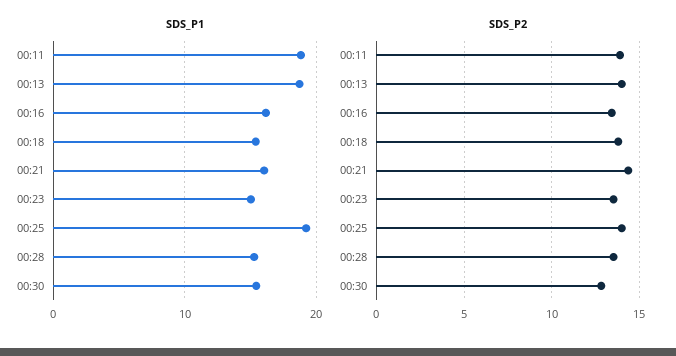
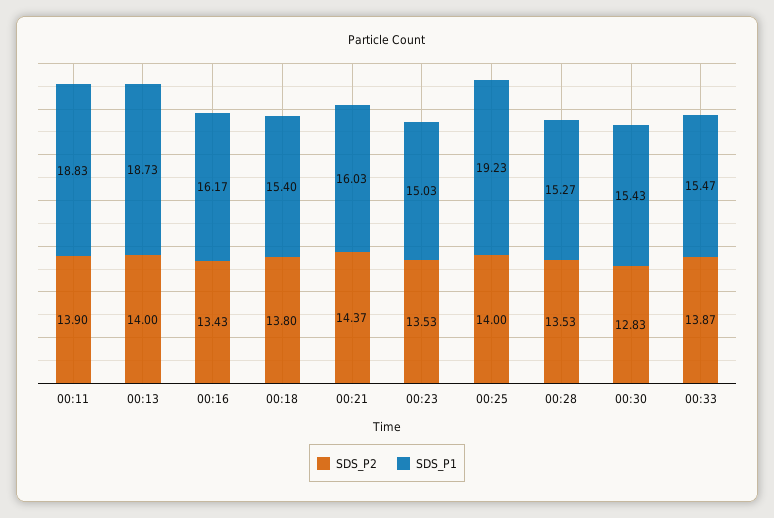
SDS_P2, 00:33: none -> 13.87
SDS_P1, 00:33: none -> 15.47

